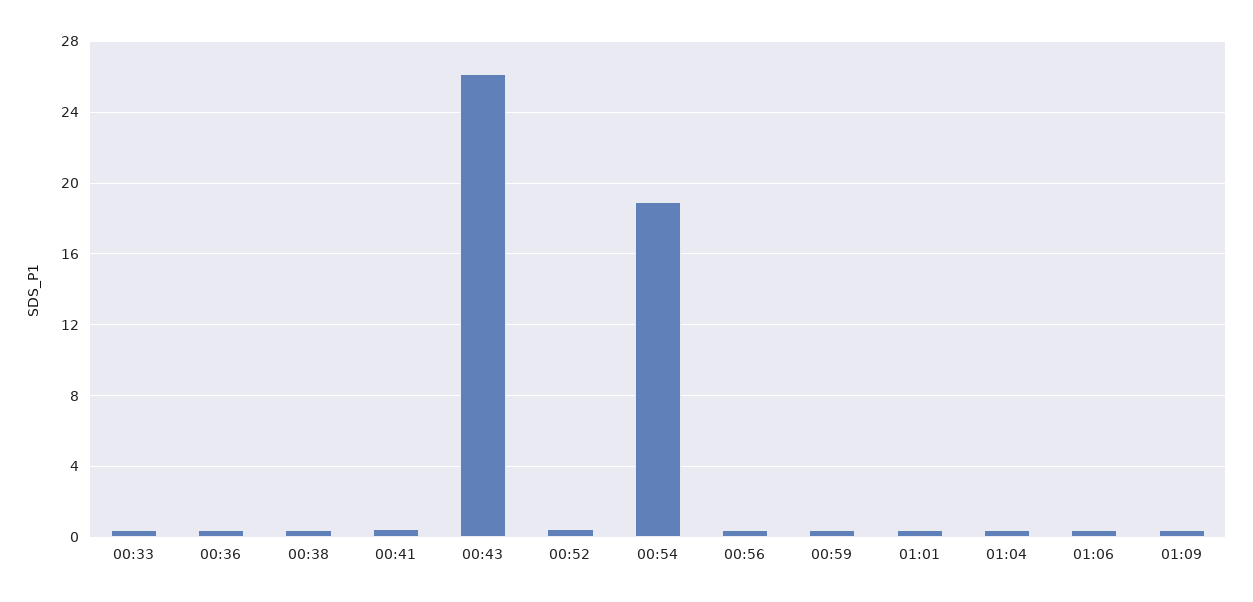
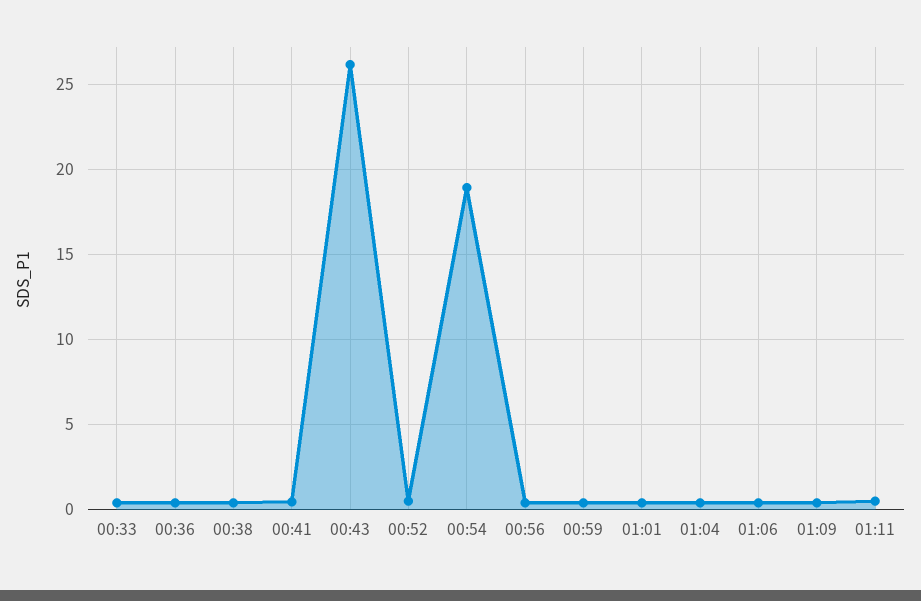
01:11: none -> 0.5

